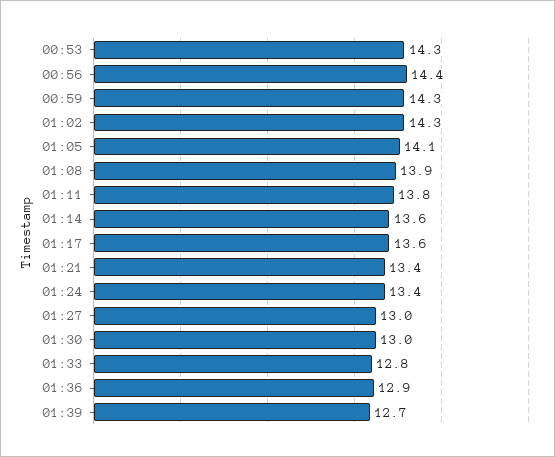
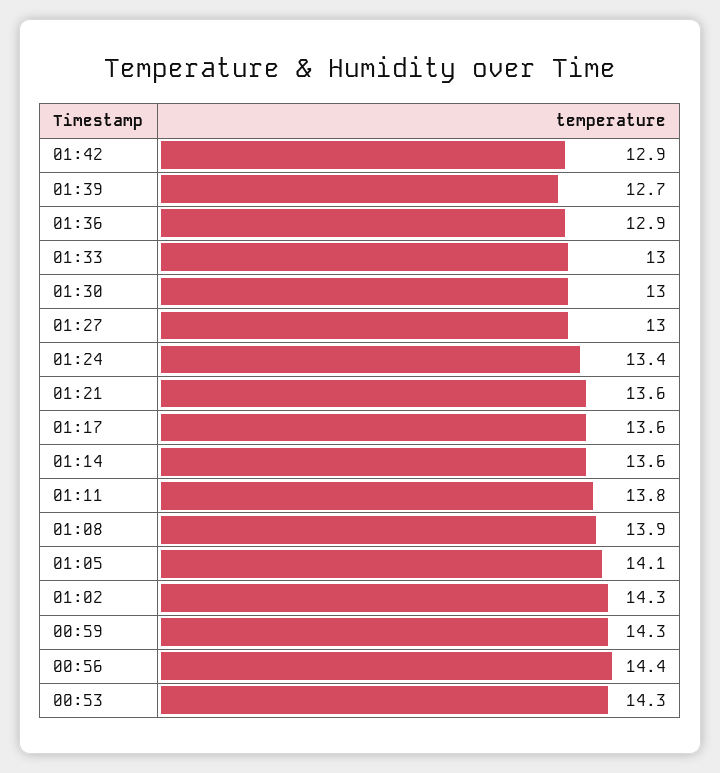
01:21: 13.4 -> 13.6
01:33: 12.8 -> 13
01:42: none -> 12.9

